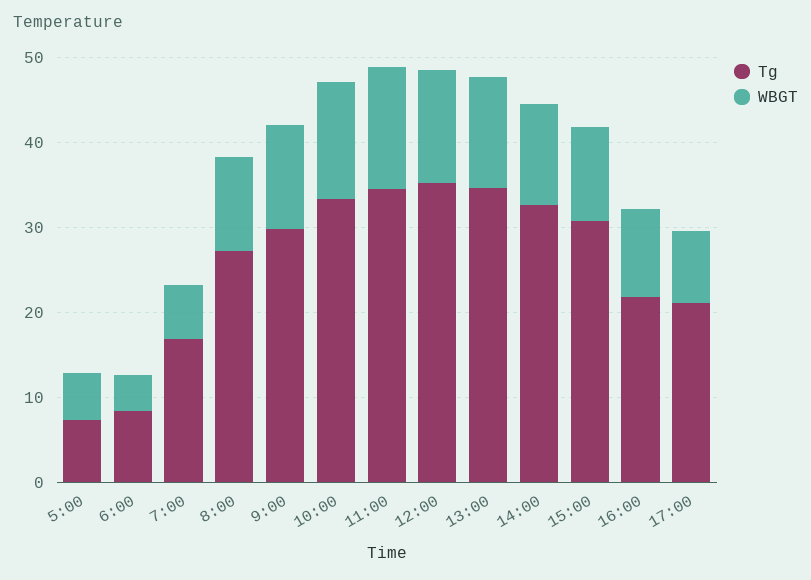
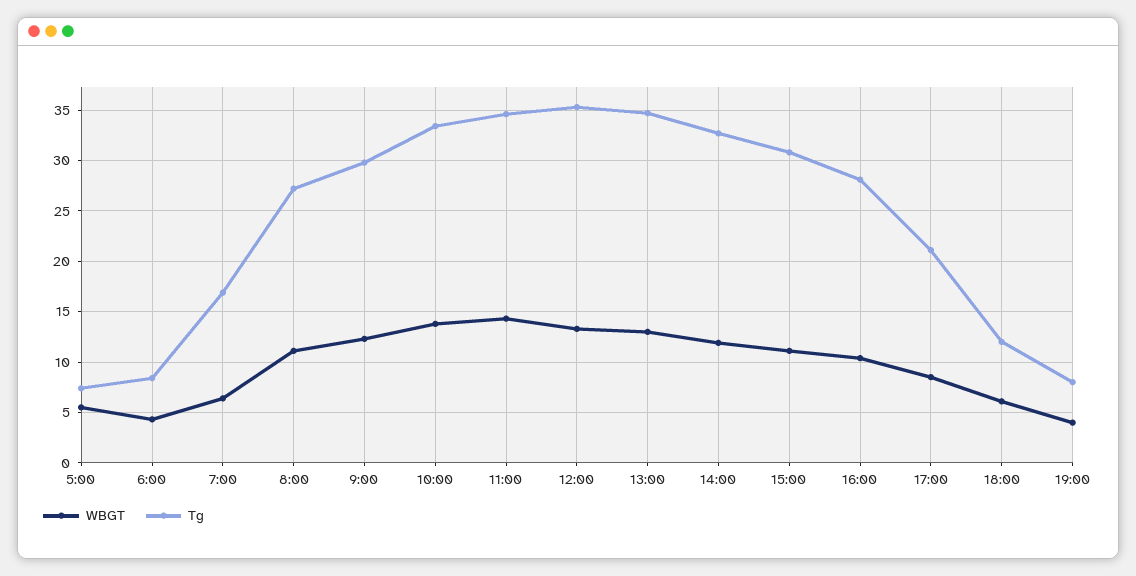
Tg, 16:00: 22 -> 28
WBGT, 18:00: none -> 6
Tg, 18:00: none -> 12
WBGT, 19:00: none -> 4
Tg, 19:00: none -> 8

